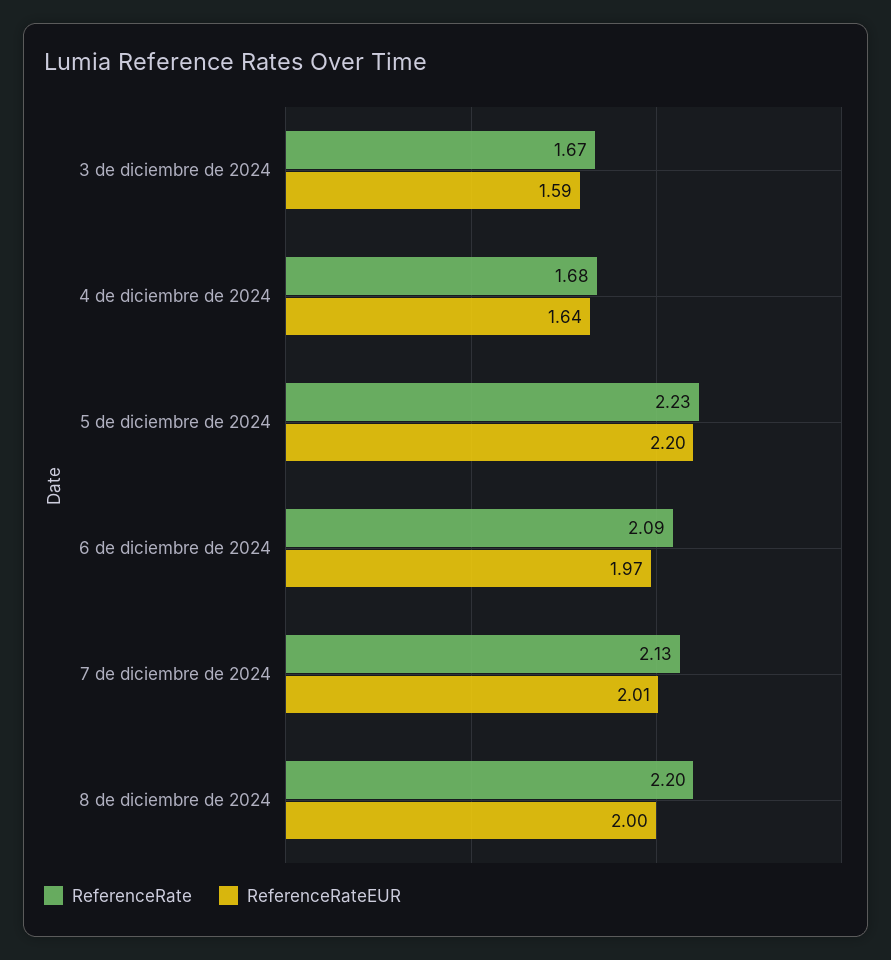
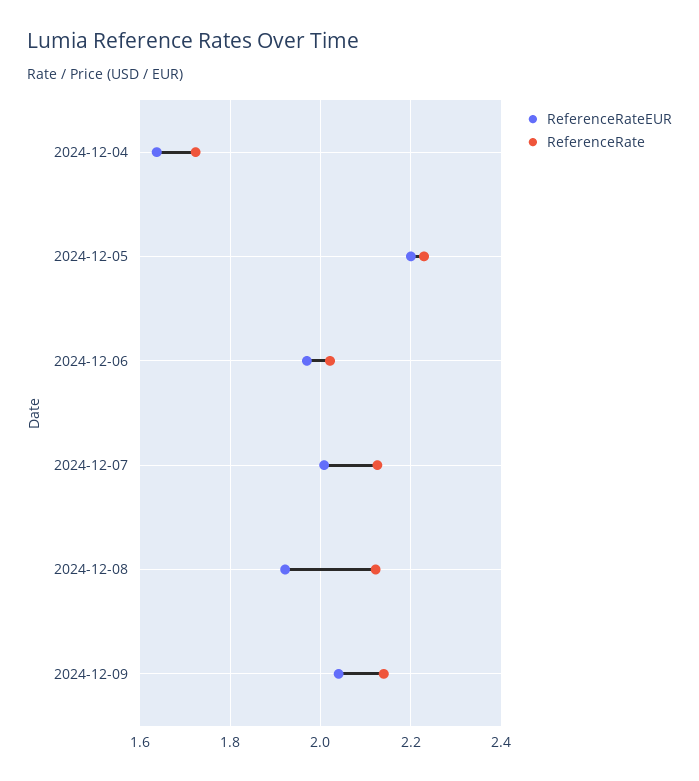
ReferenceRate, 3 de diciembre de 2024: 1.67 -> none
ReferenceRateEUR, 3 de diciembre de 2024: 1.59 -> none
ReferenceRate, 4 de diciembre de 2024: 1.68 -> 1.72
ReferenceRate, 6 de diciembre de 2024: 2.09 -> 2.02
ReferenceRate, 8 de diciembre de 2024: 2.2 -> 2.12
ReferenceRateEUR, 8 de diciembre de 2024: 2 -> 1.92
ReferenceRateEUR, 2024-12-09: none -> 2.04
ReferenceRate, 2024-12-09: none -> 2.14

